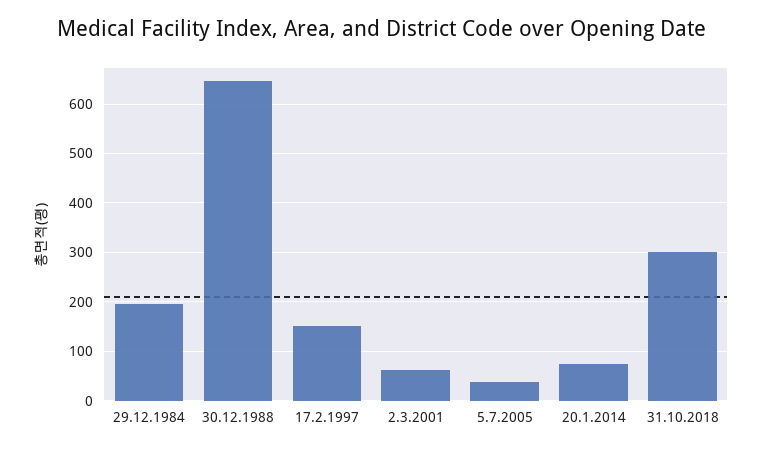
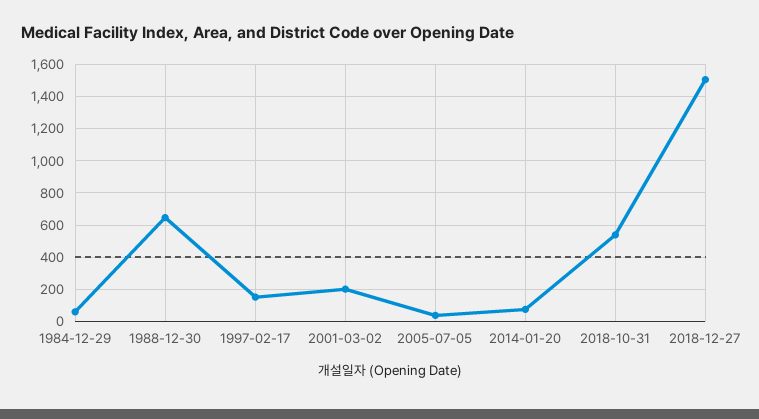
29.12.1984: 200 -> 50
2.3.2001: 60 -> 200
31.10.2018: 300 -> 550
2018-12-27: none -> 1500

